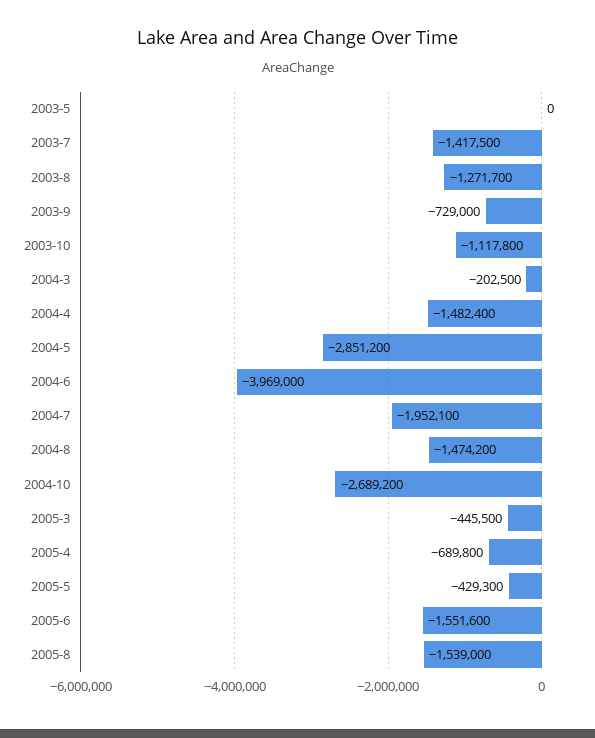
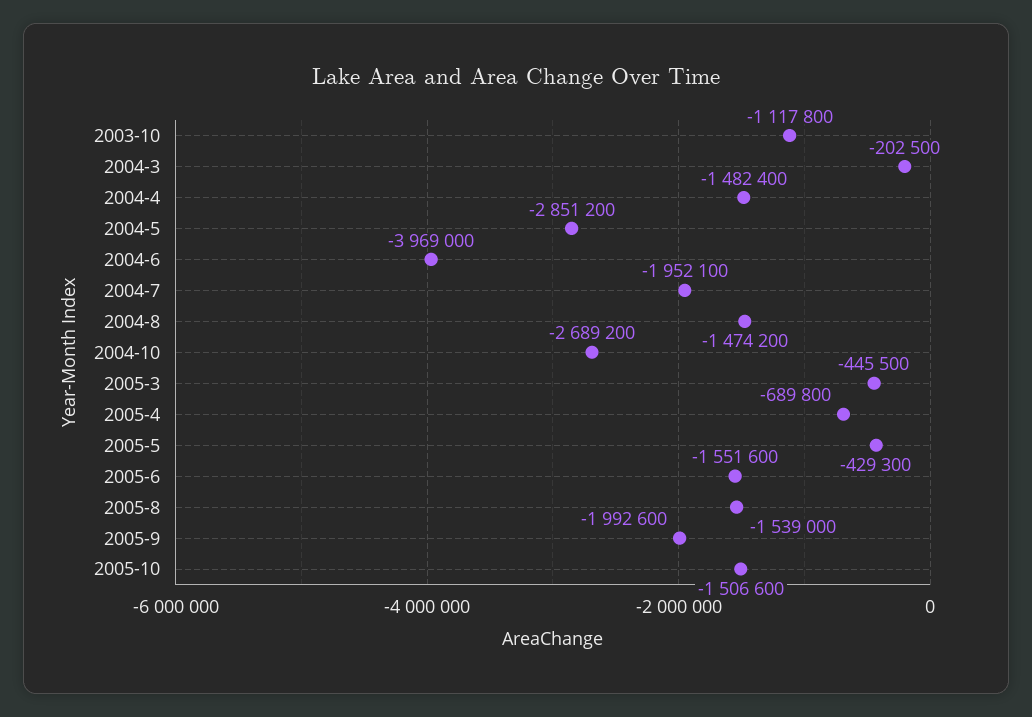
2003-5: 0 -> none
2003-7: -1417500 -> none
2003-8: -1271700 -> none
2003-9: -729000 -> none
2005-9: none -> -1992600
2005-10: none -> -1506600

